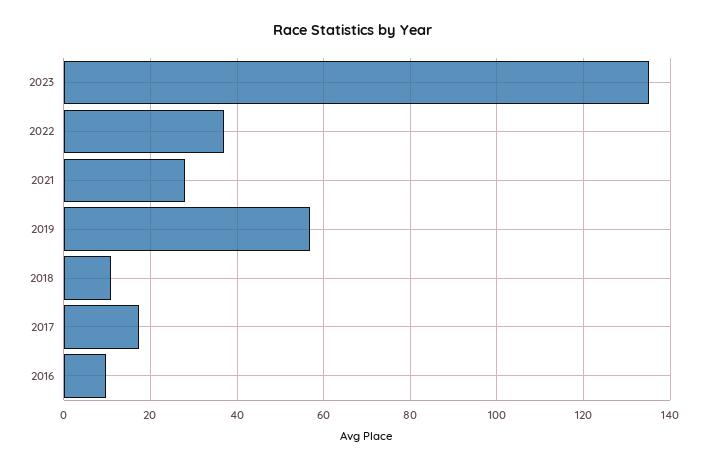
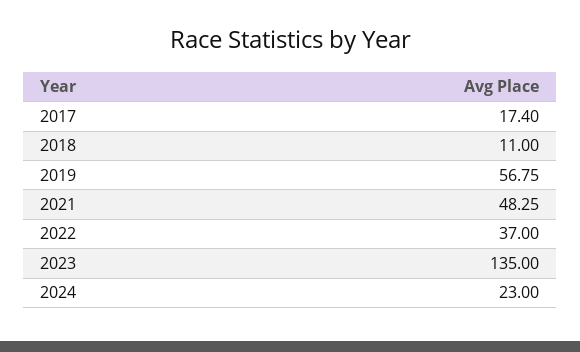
2021: 28 -> 48.25
2016: 10 -> none
2024: none -> 23

